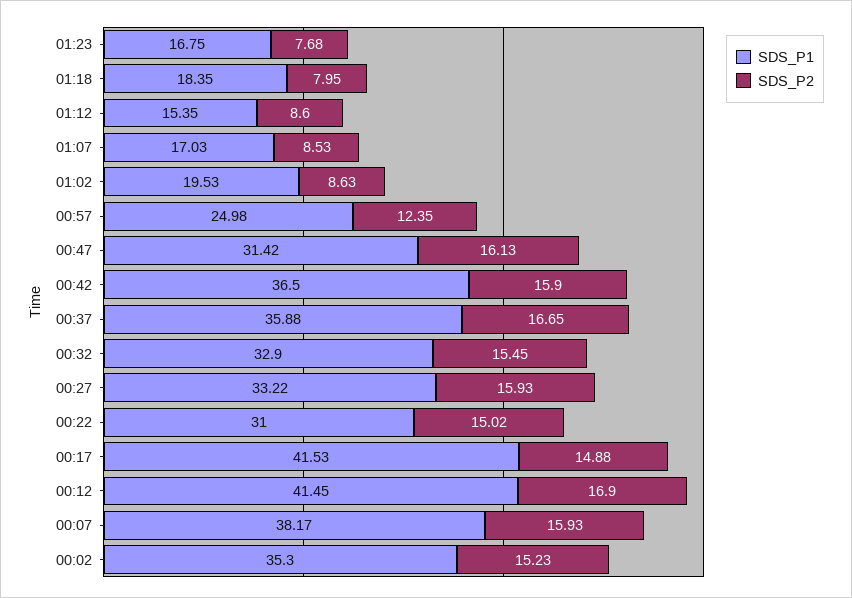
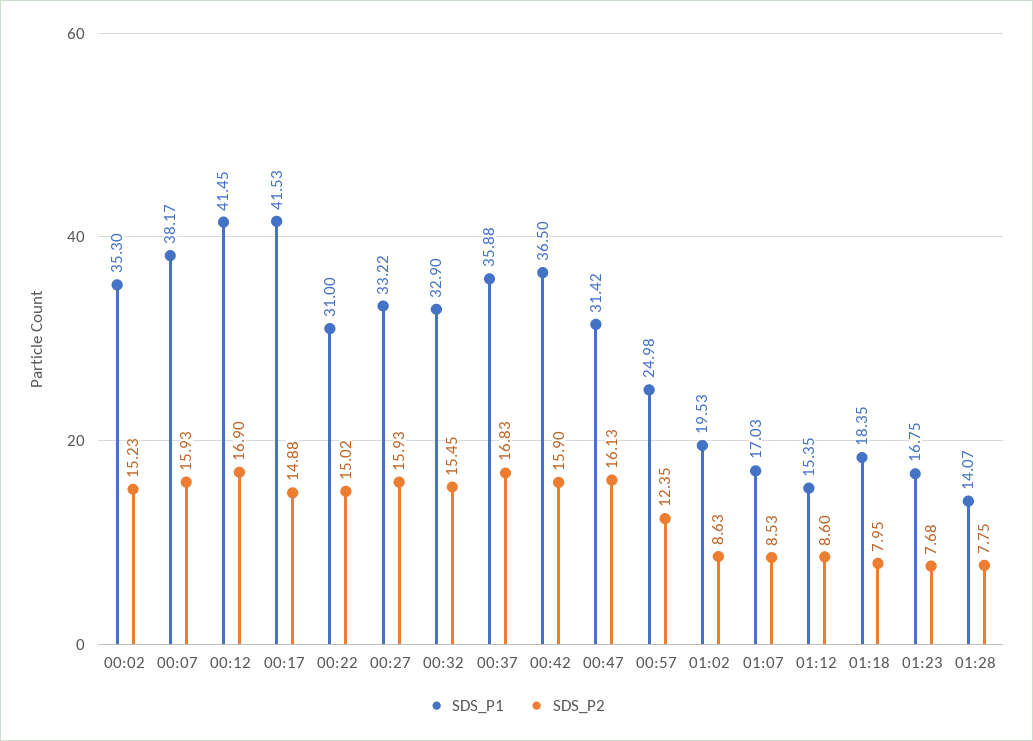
SDS_P2, 00:37: 16.65 -> 16.83
SDS_P1, 01:28: none -> 14.07
SDS_P2, 01:28: none -> 7.75

